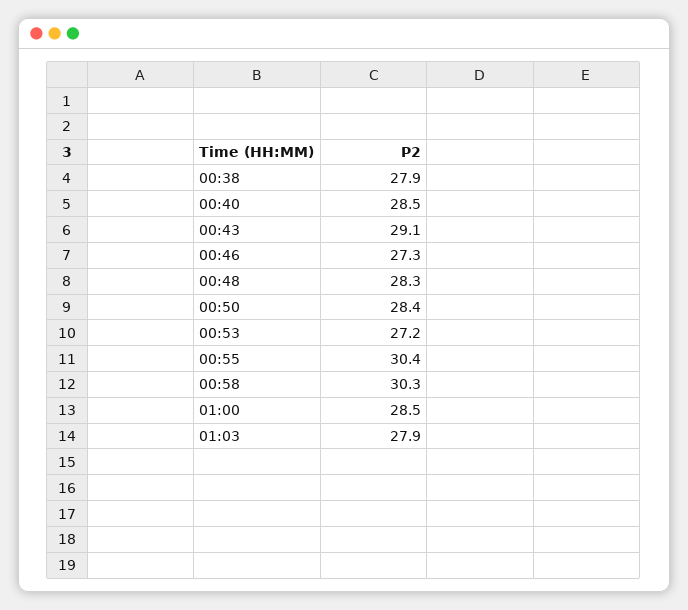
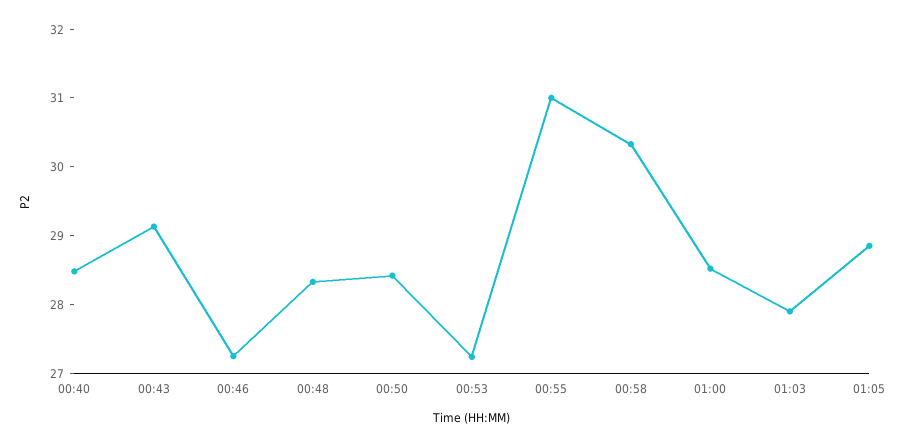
00:38: 27.9 -> none
00:55: 30.4 -> 31
01:05: none -> 28.8

